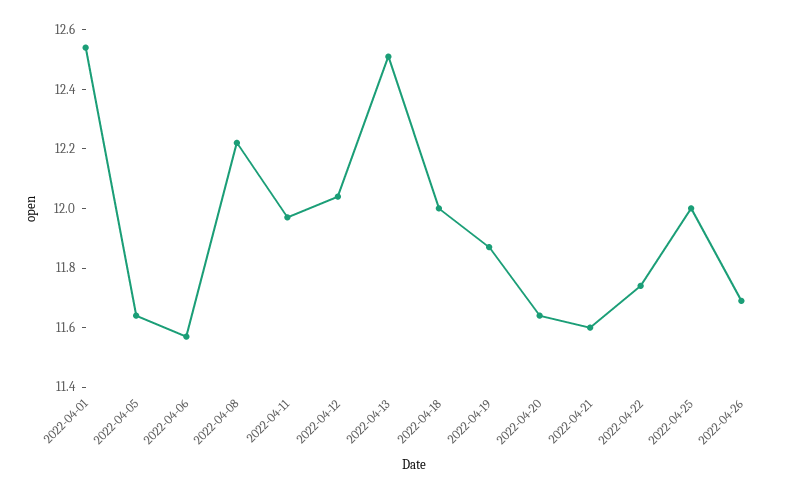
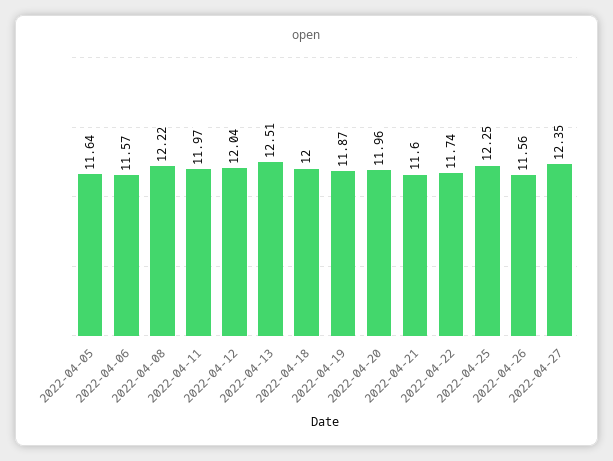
2022-04-01: 12.55 -> none
2022-04-20: 11.65 -> 11.96
2022-04-25: 12 -> 12.25
2022-04-26: 11.7 -> 11.56
2022-04-27: none -> 12.35

